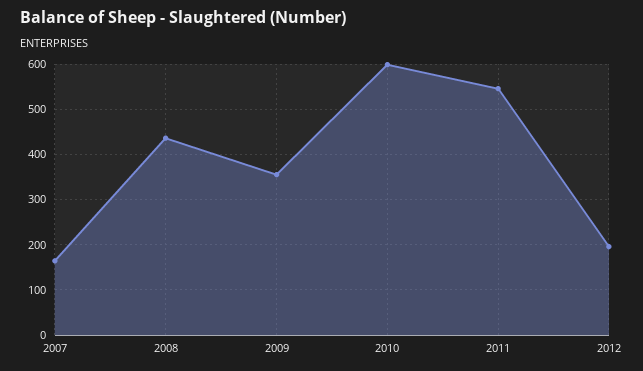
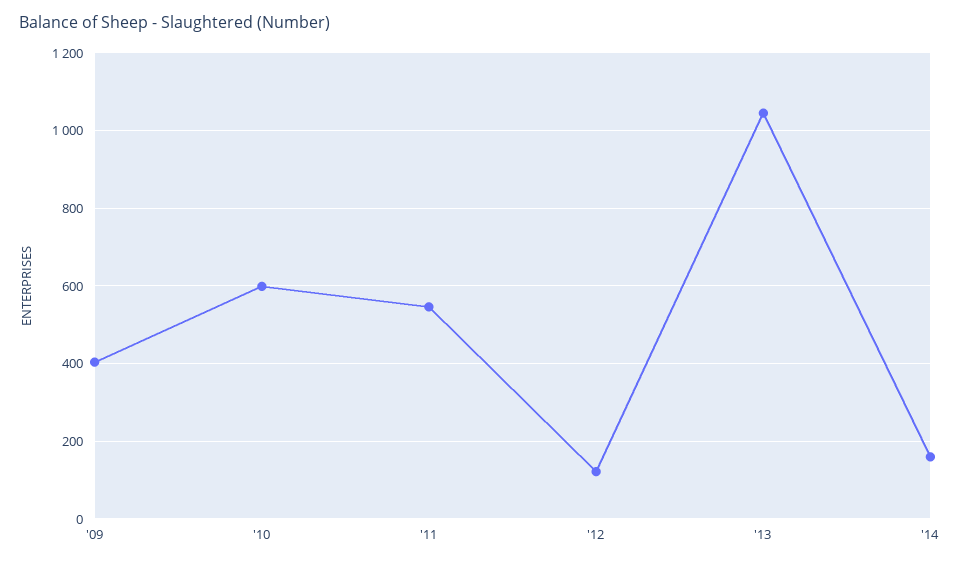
2007: 160 -> none
2008: 440 -> none
2009: 360 -> 400
2012: 200 -> 120
'13: none -> 1040
'14: none -> 160

